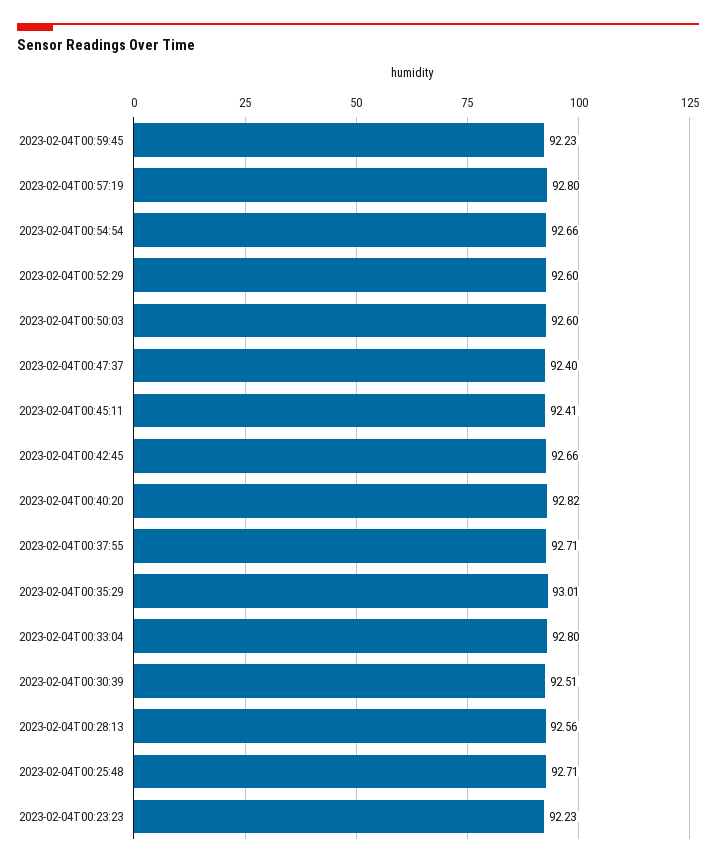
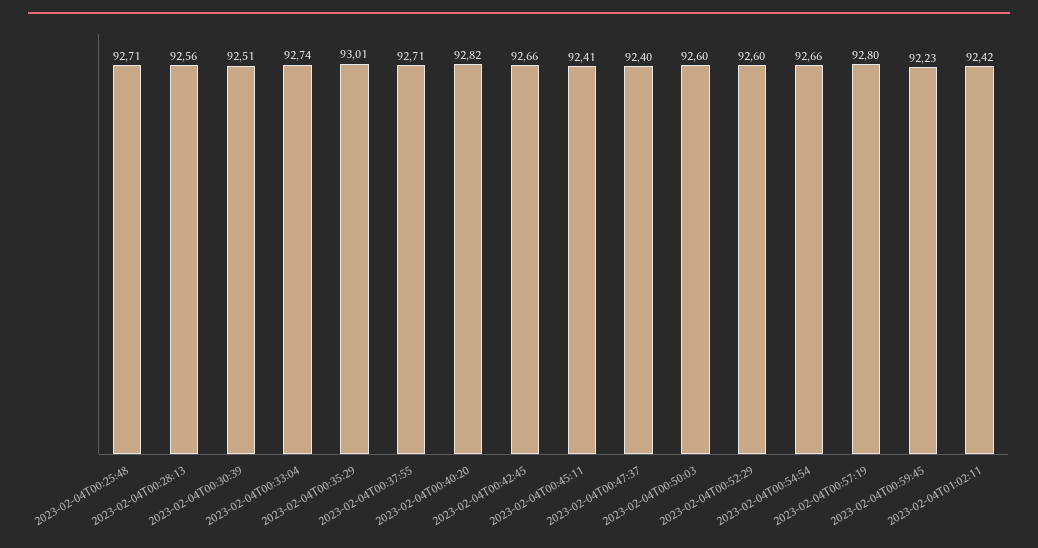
2023-02-04T00:33:04: 92.8 -> 92.74
2023-02-04T00:23:23: 92.23 -> none
2023-02-04T01:02:11: none -> 92.42

